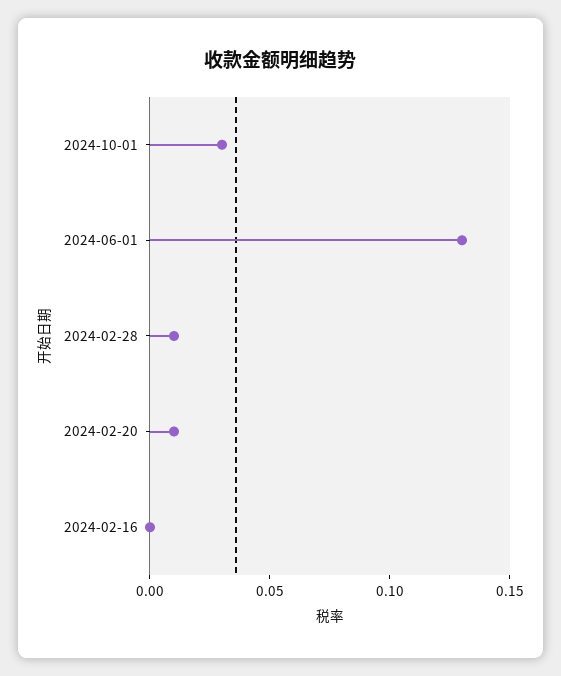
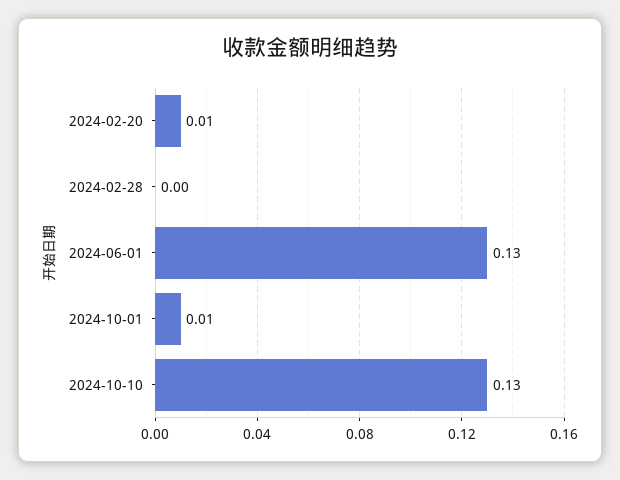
2024-10-01: 0.03 -> 0.01
2024-02-28: 0.01 -> 0
2024-02-16: 0 -> none
2024-10-10: none -> 0.13

